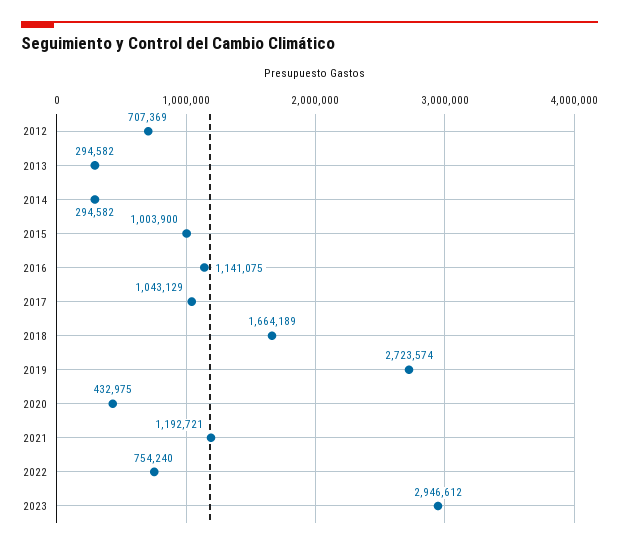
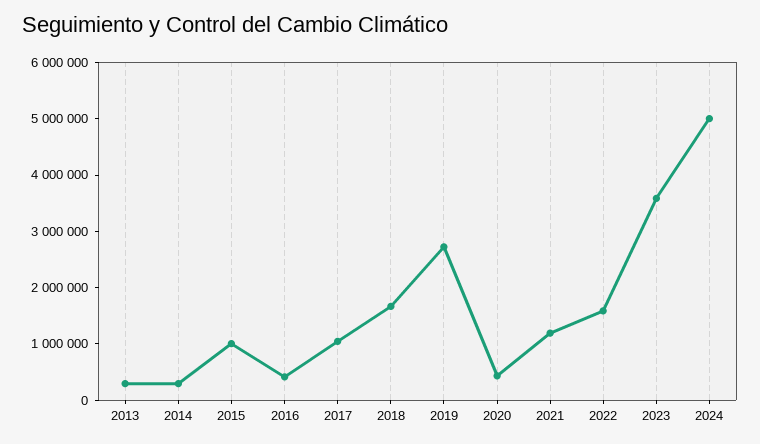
2012: 707369 -> none
2016: 1141075 -> 400000
2022: 754240 -> 1600000
2023: 2946612 -> 3600000
2024: none -> 5000000

